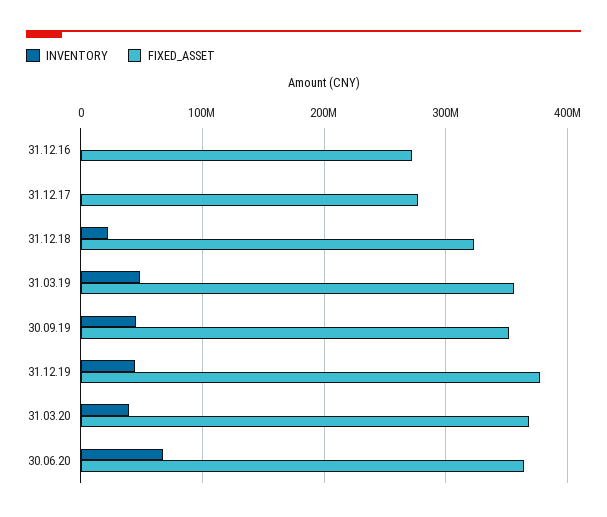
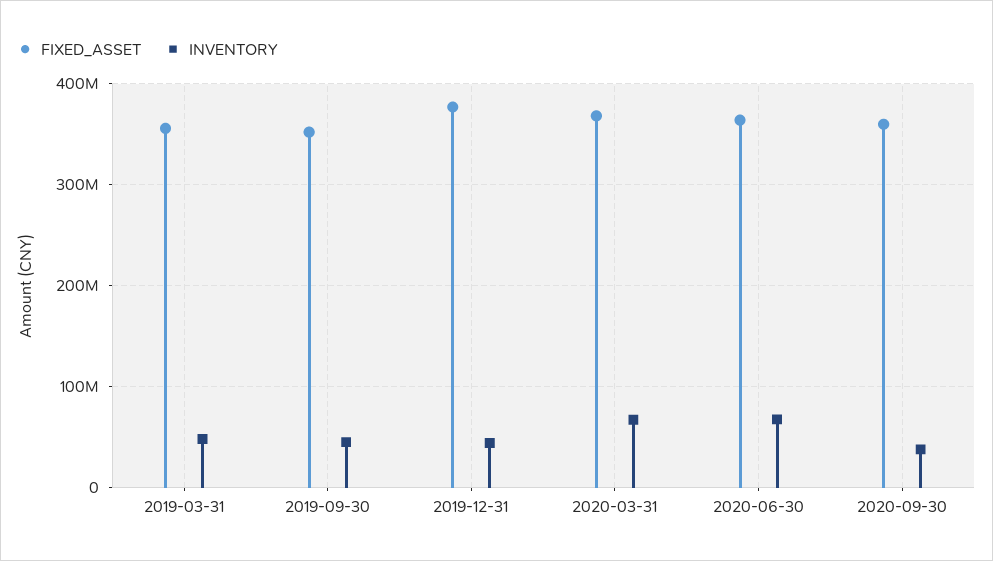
INVENTORY, 31.12.16: 0 -> none
FIXED_ASSET, 31.12.16: 270000000 -> none
INVENTORY, 31.12.17: 0 -> none
FIXED_ASSET, 31.12.17: 280000000 -> none
INVENTORY, 31.12.18: 20000000 -> none
FIXED_ASSET, 31.12.18: 320000000 -> none
INVENTORY, 31.03.20: 40000000 -> 70000000
FIXED_ASSET, 2020-09-30: none -> 360000000
INVENTORY, 2020-09-30: none -> 40000000

